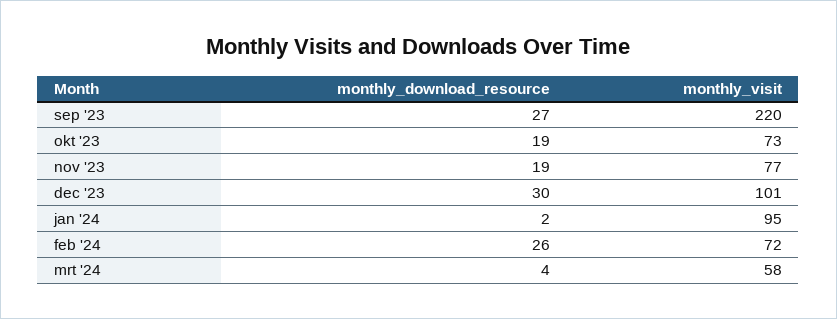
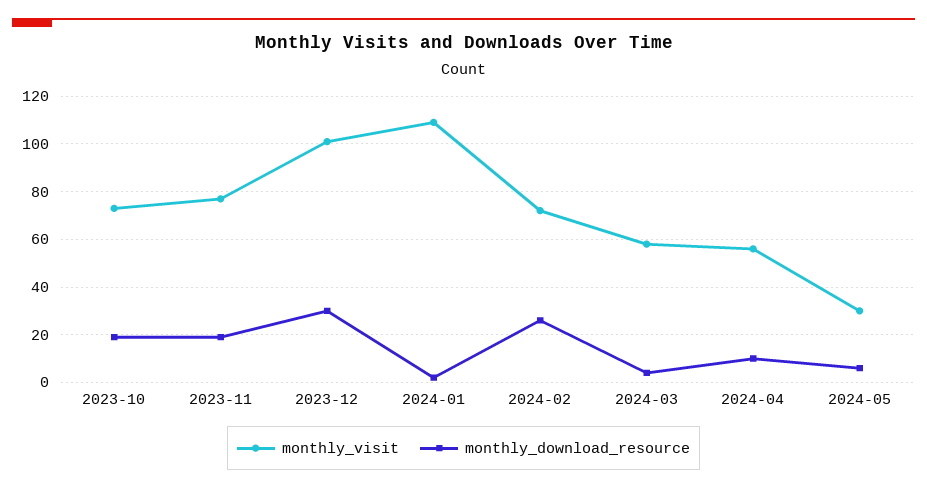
monthly_download_resource, sep '23: 27 -> none
monthly_visit, sep '23: 220 -> none
monthly_visit, jan '24: 95 -> 110
monthly_visit, 2024-04: none -> 55
monthly_download_resource, 2024-04: none -> 10
monthly_visit, 2024-05: none -> 30
monthly_download_resource, 2024-05: none -> 5

